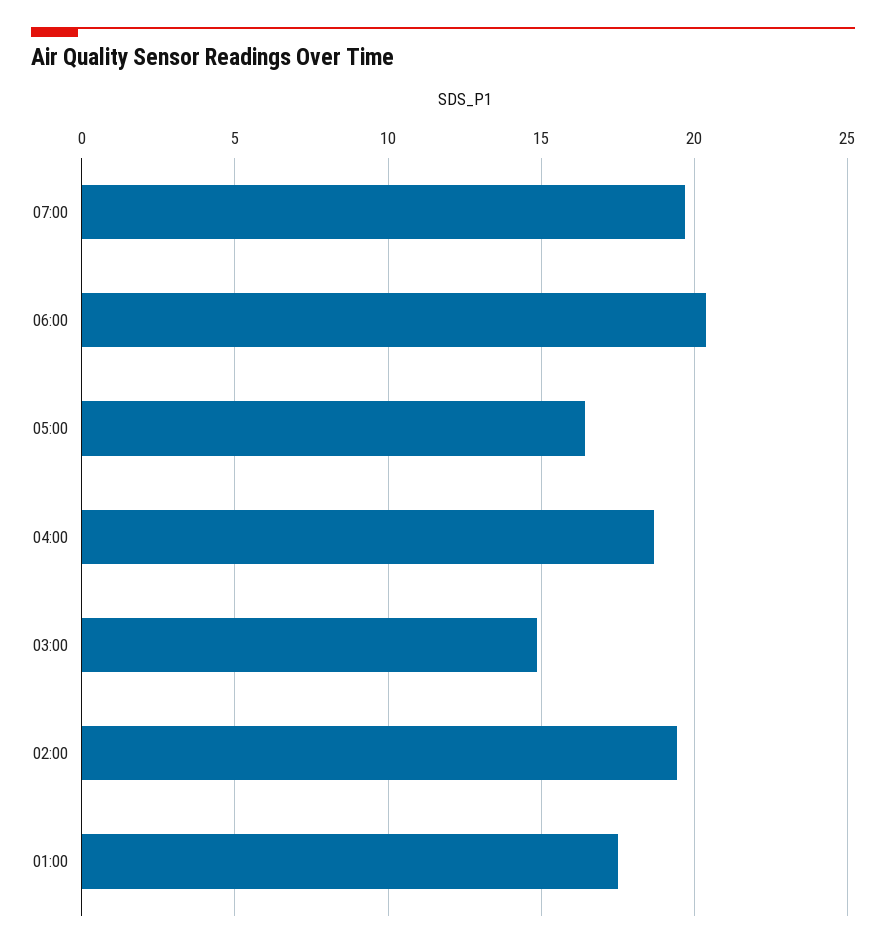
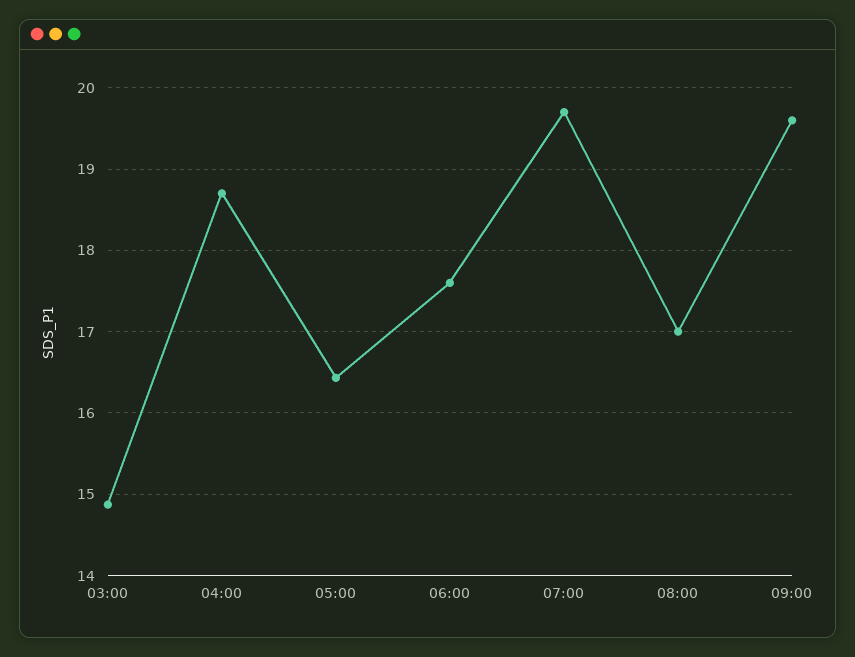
06:00: 20.5 -> 17.6
02:00: 19.5 -> none
01:00: 17.5 -> none
08:00: none -> 17
09:00: none -> 19.6

